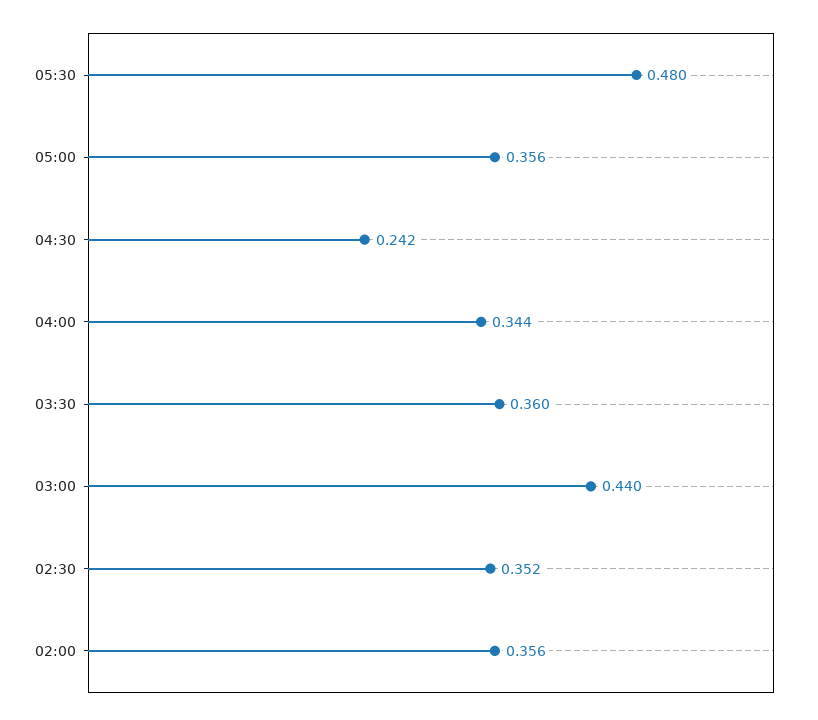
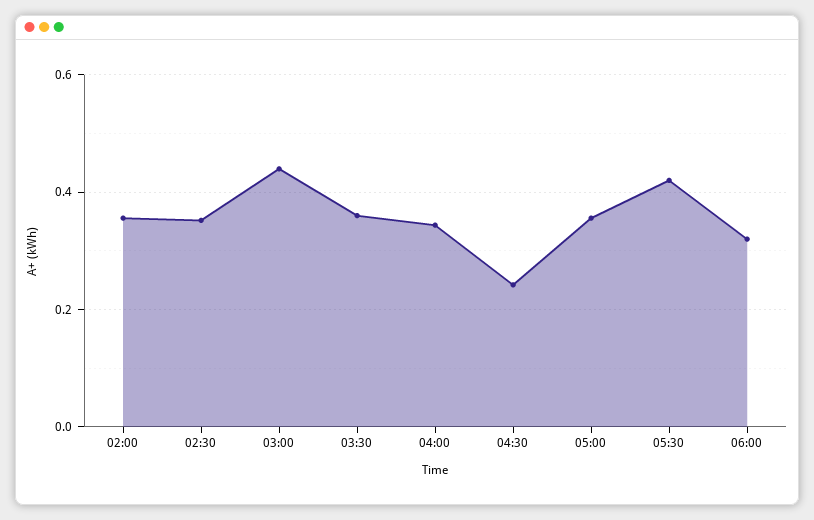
05:30: 0.48 -> 0.42
06:00: none -> 0.32

